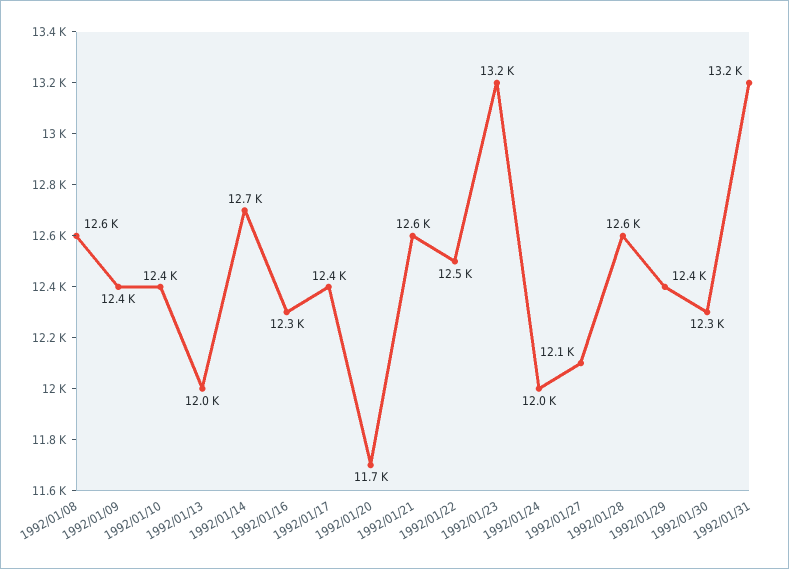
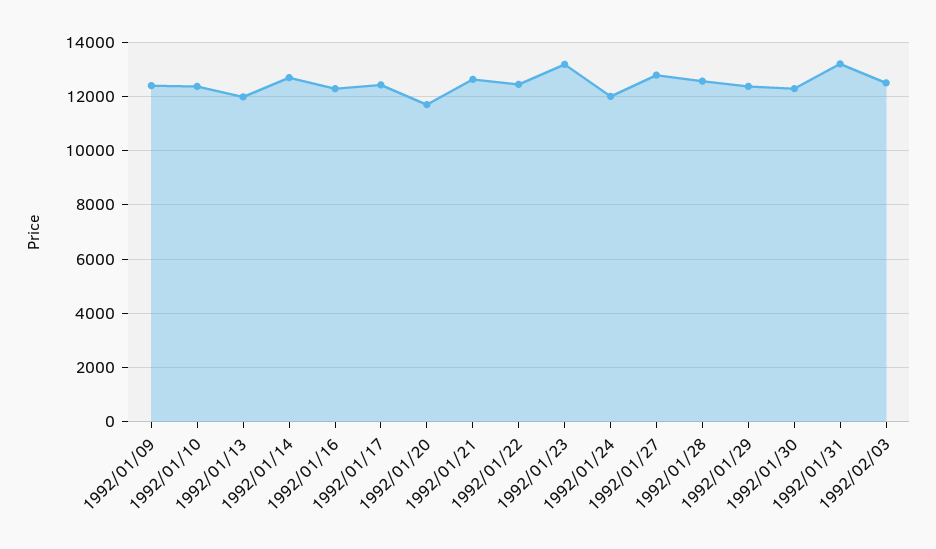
1992/01/08: 12600 -> none
1992/01/27: 12100 -> 12750
1992/02/03: none -> 12500

